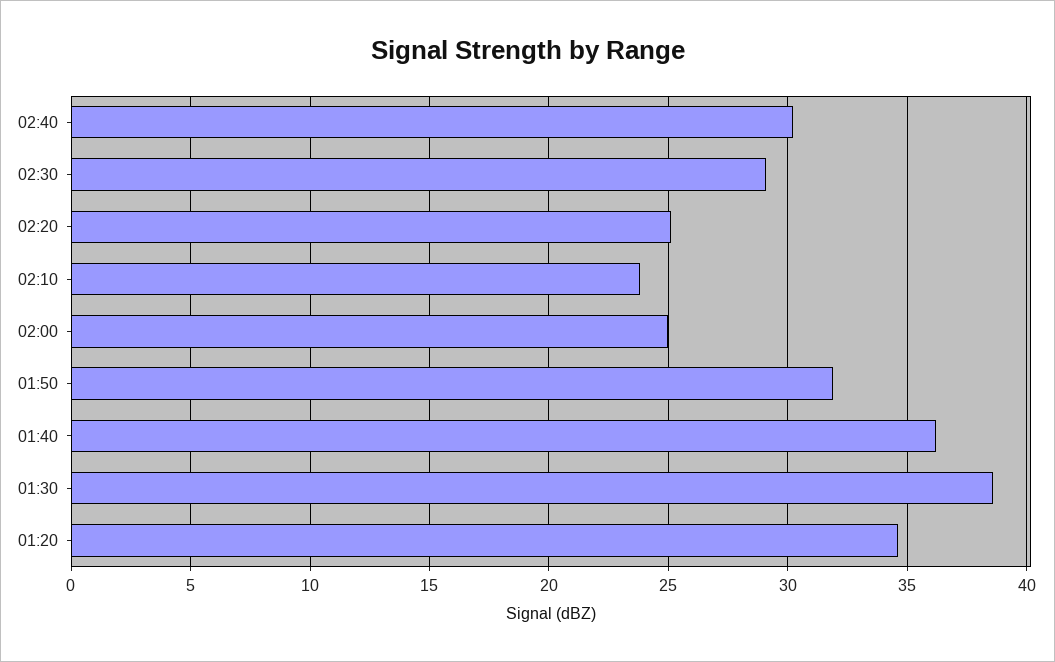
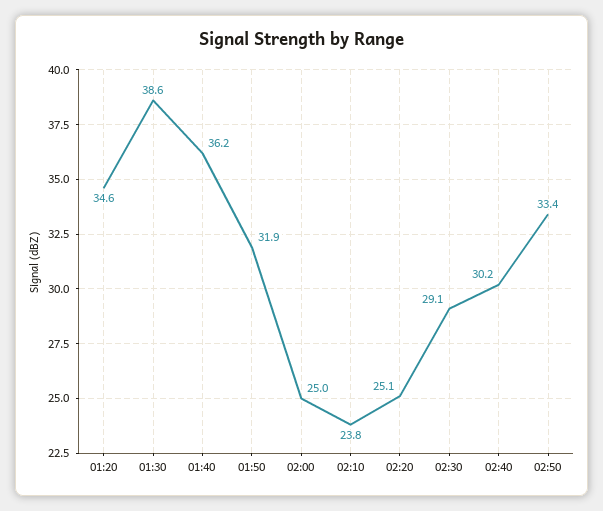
02:50: none -> 33.4

